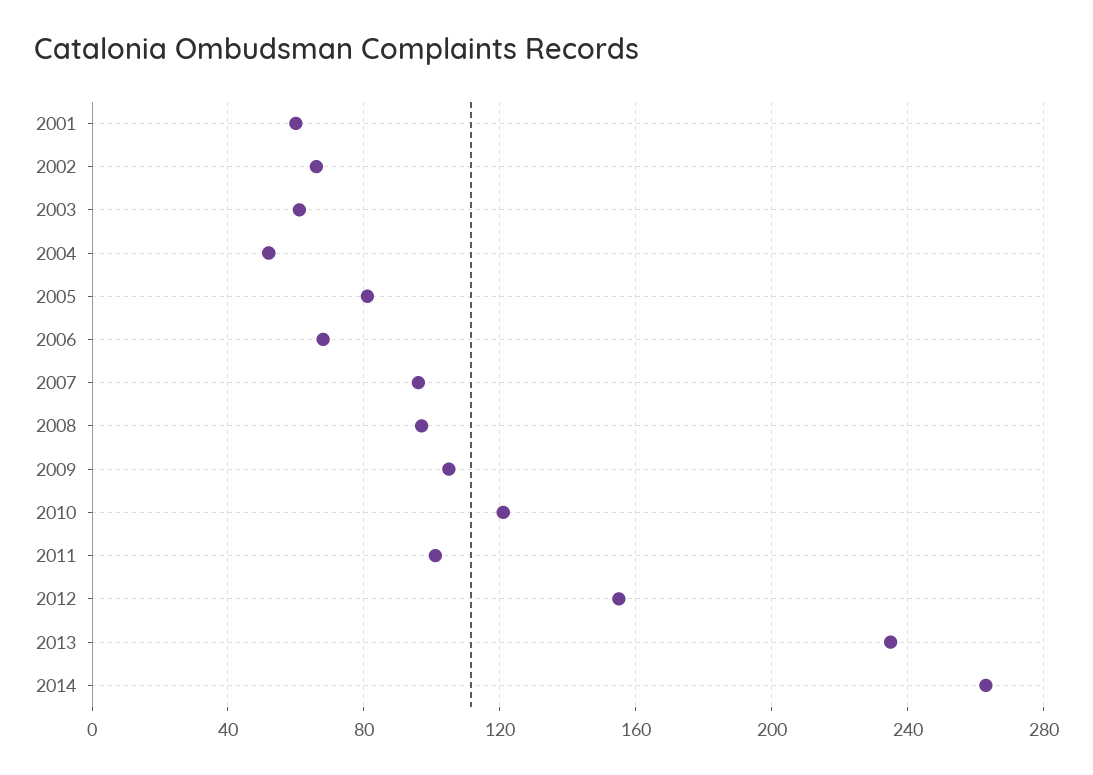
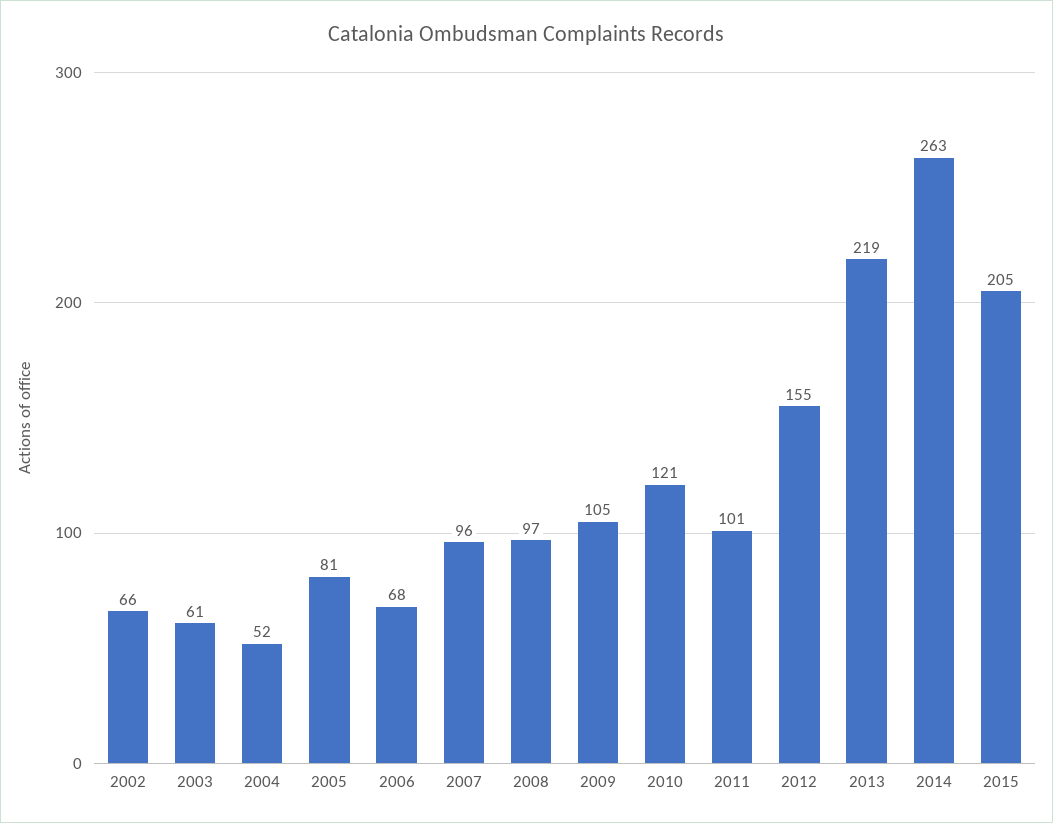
2001: 60 -> none
2013: 235 -> 219
2015: none -> 205

